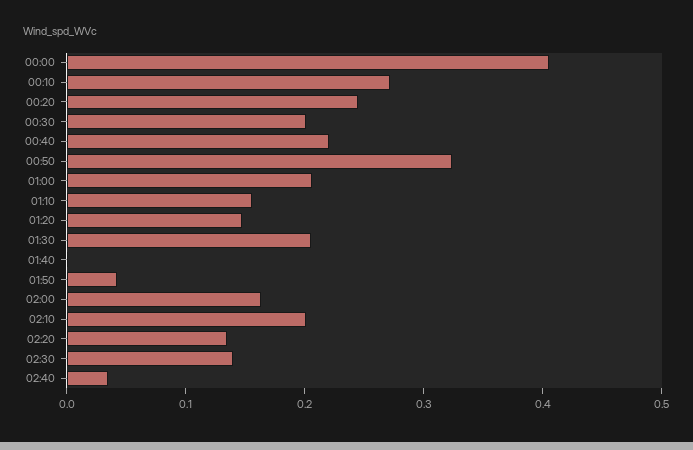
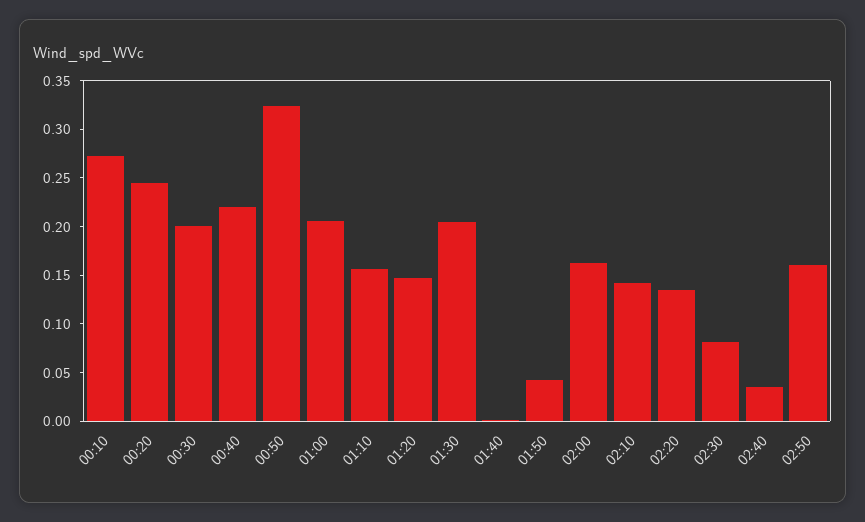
00:00: 0.4 -> none
02:10: 0.2 -> 0.14
02:30: 0.14 -> 0.08
02:50: none -> 0.16

